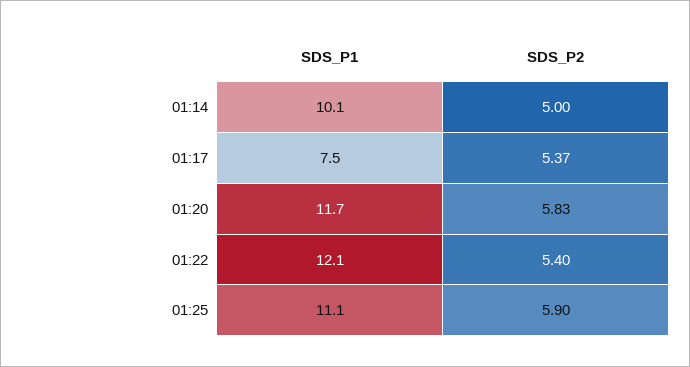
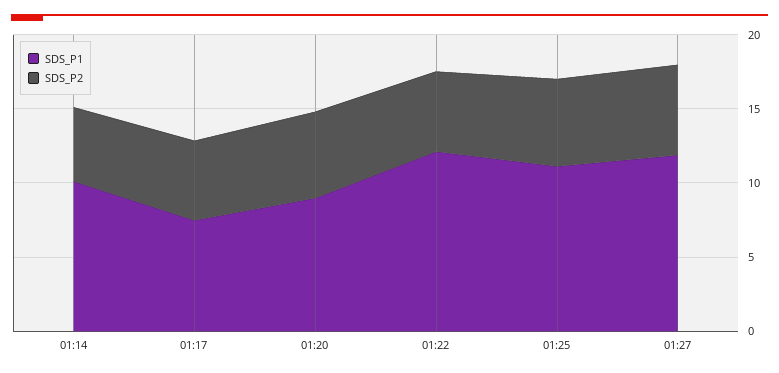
SDS_P1, 01:20: 11.7 -> 9
SDS_P1, 01:27: none -> 12
SDS_P2, 01:27: none -> 6

